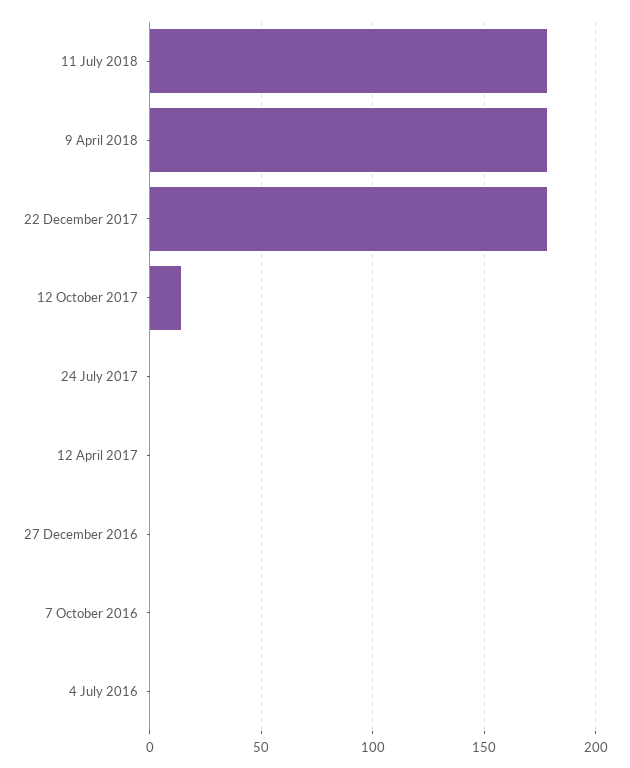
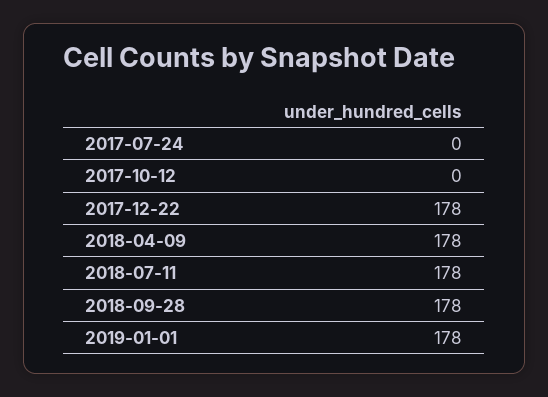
12 October 2017: 15 -> 0
12 April 2017: 0 -> none
27 December 2016: 0 -> none
7 October 2016: 0 -> none
4 July 2016: 0 -> none
2018-09-28: none -> 178
2019-01-01: none -> 178

